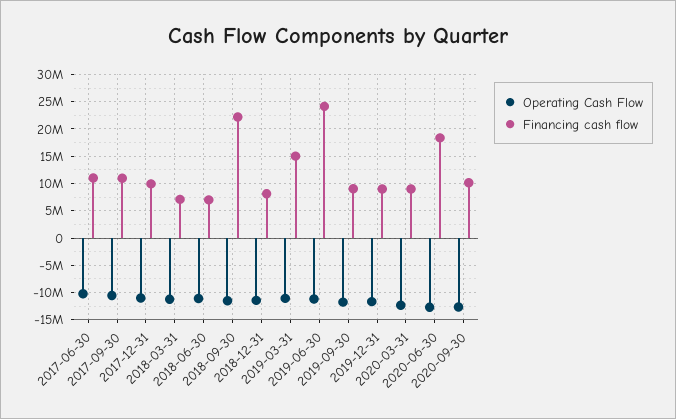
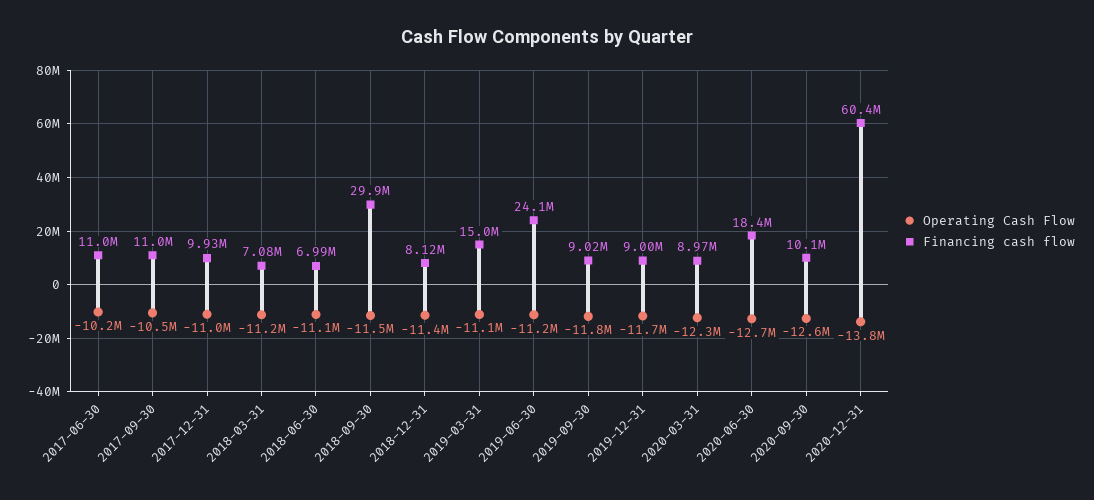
Financing cash flow, 2018-09-30: 22500000 -> 29900000
Operating Cash Flow, 2020-12-31: none -> -13800000
Financing cash flow, 2020-12-31: none -> 60400000

